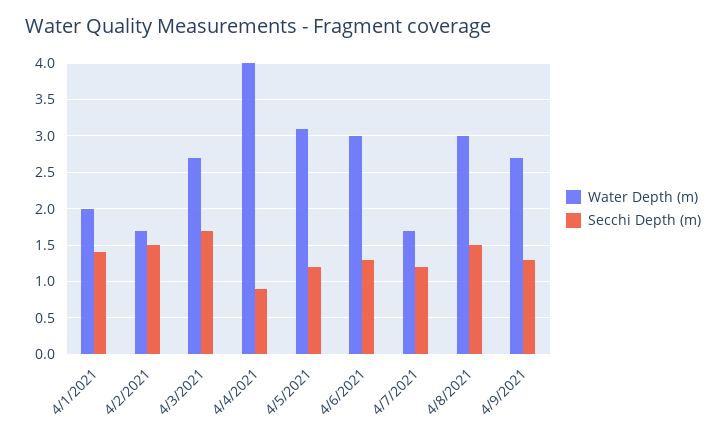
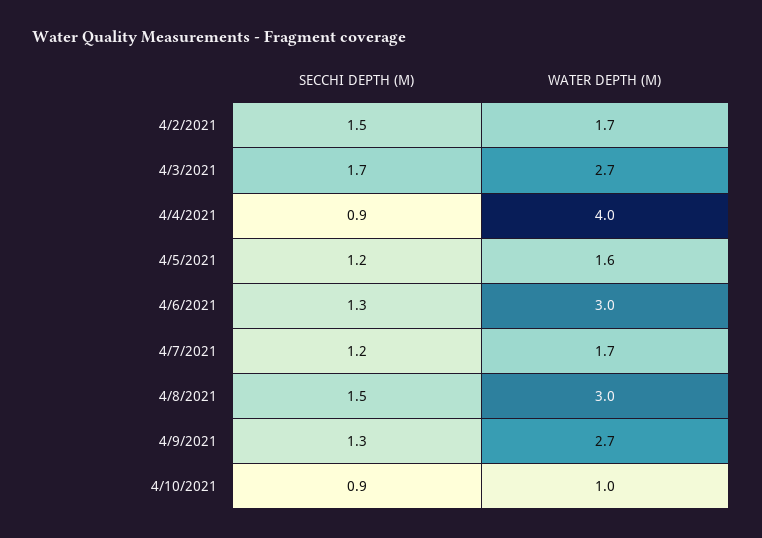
Water Depth (m), 4/1/2021: 2 -> none
Secchi Depth (m), 4/1/2021: 1.4 -> none
Water Depth (m), 4/5/2021: 3.1 -> 1.6
Secchi Depth (m), 4/10/2021: none -> 0.9
Water Depth (m), 4/10/2021: none -> 1

